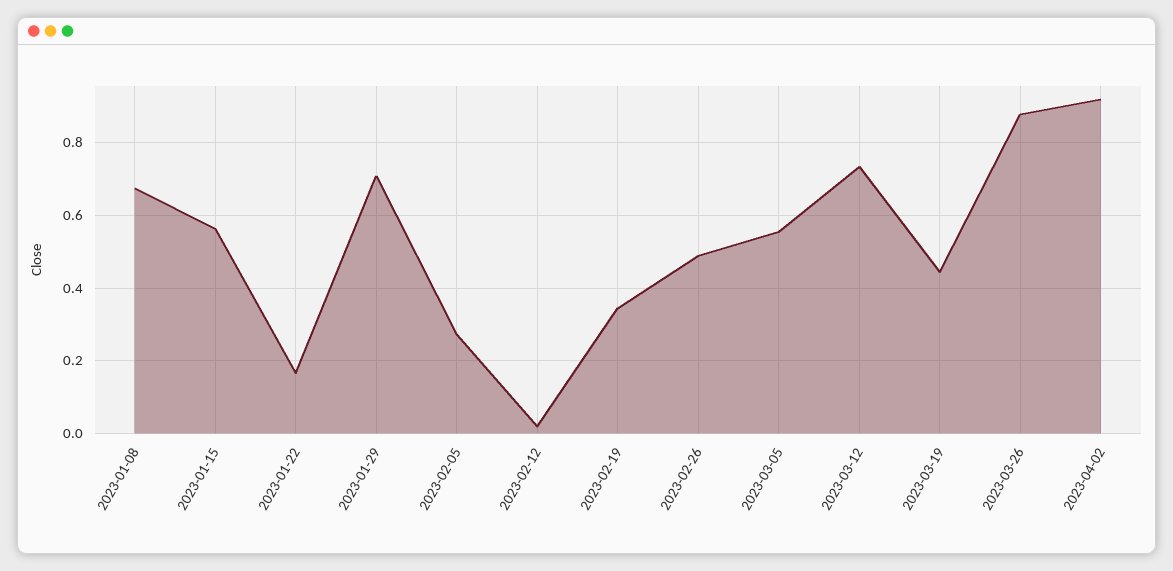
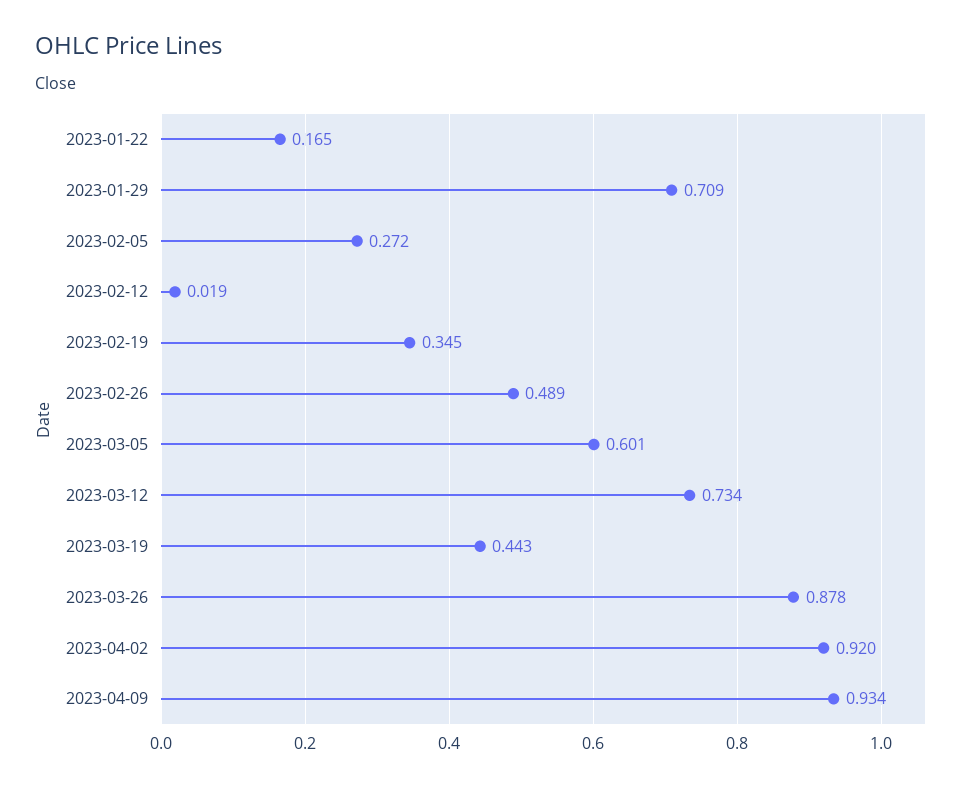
2023-01-08: 0.68 -> none
2023-01-15: 0.56 -> none
2023-03-05: 0.56 -> 0.601
2023-04-09: none -> 0.934

